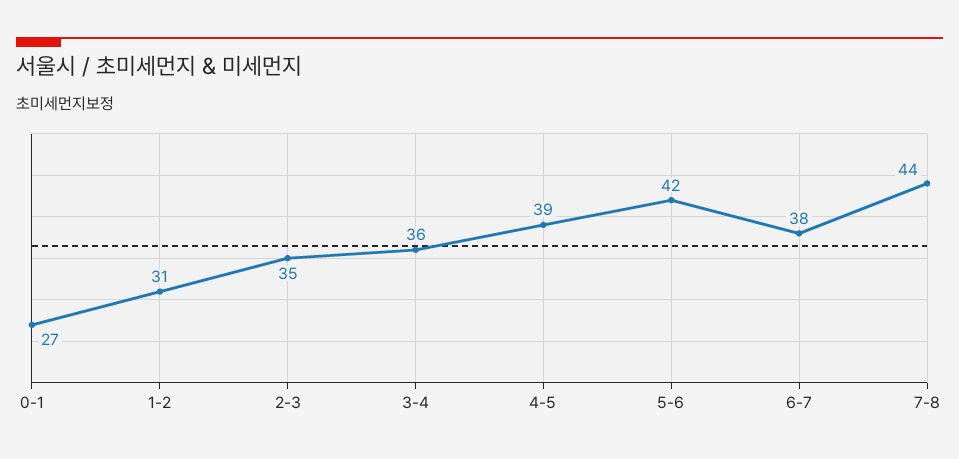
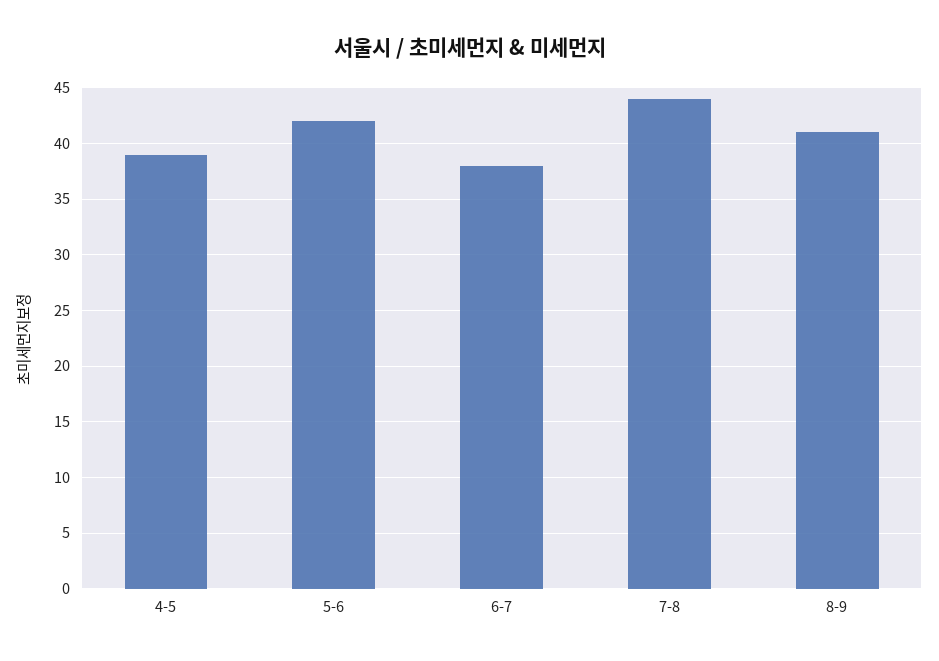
0-1: 27 -> none
1-2: 31 -> none
2-3: 35 -> none
3-4: 36 -> none
8-9: none -> 41

